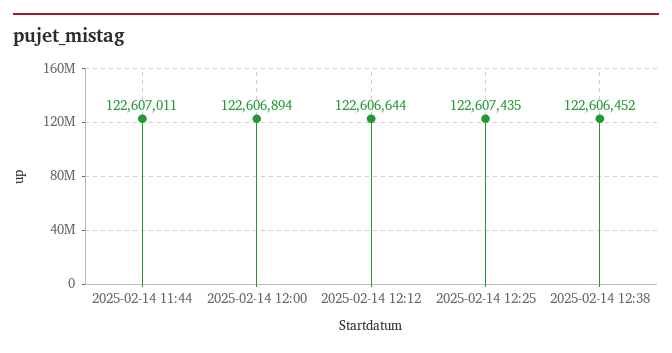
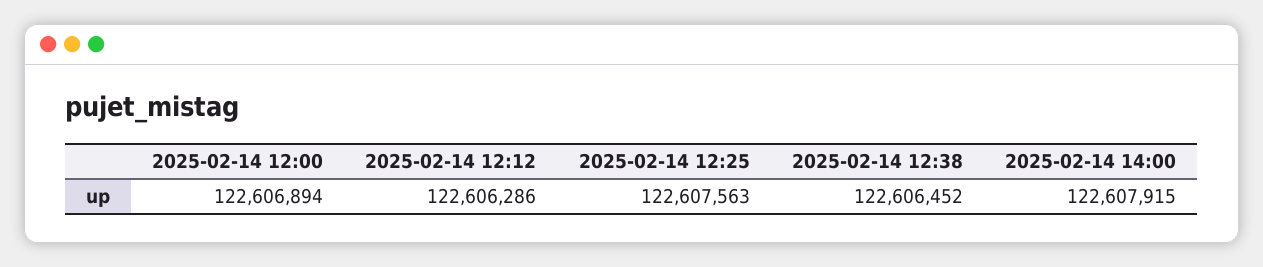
2025-02-14 11:44: 122607011 -> none
2025-02-14 12:12: 122606644 -> 122606286
2025-02-14 12:25: 122607435 -> 122607563
2025-02-14 14:00: none -> 122607915

